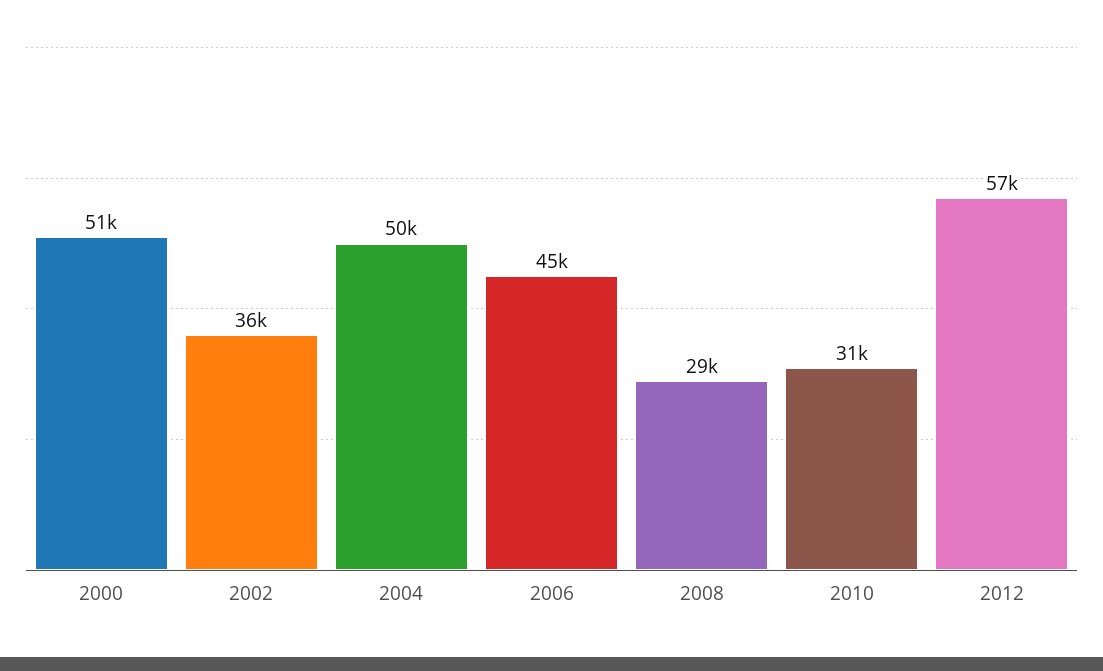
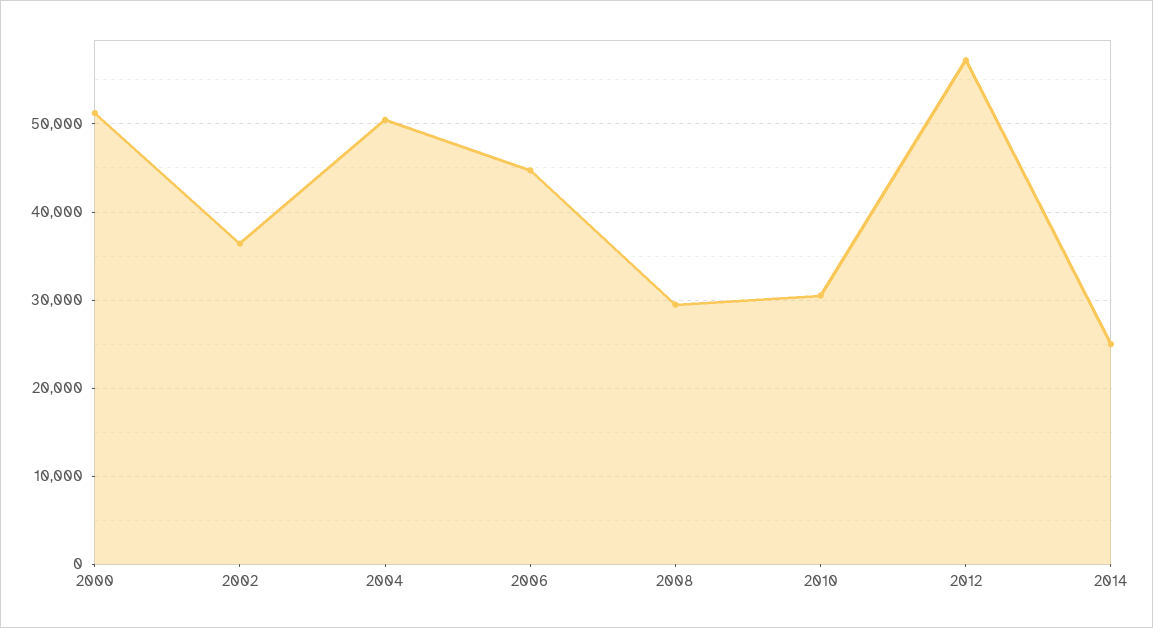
2014: none -> 25000

